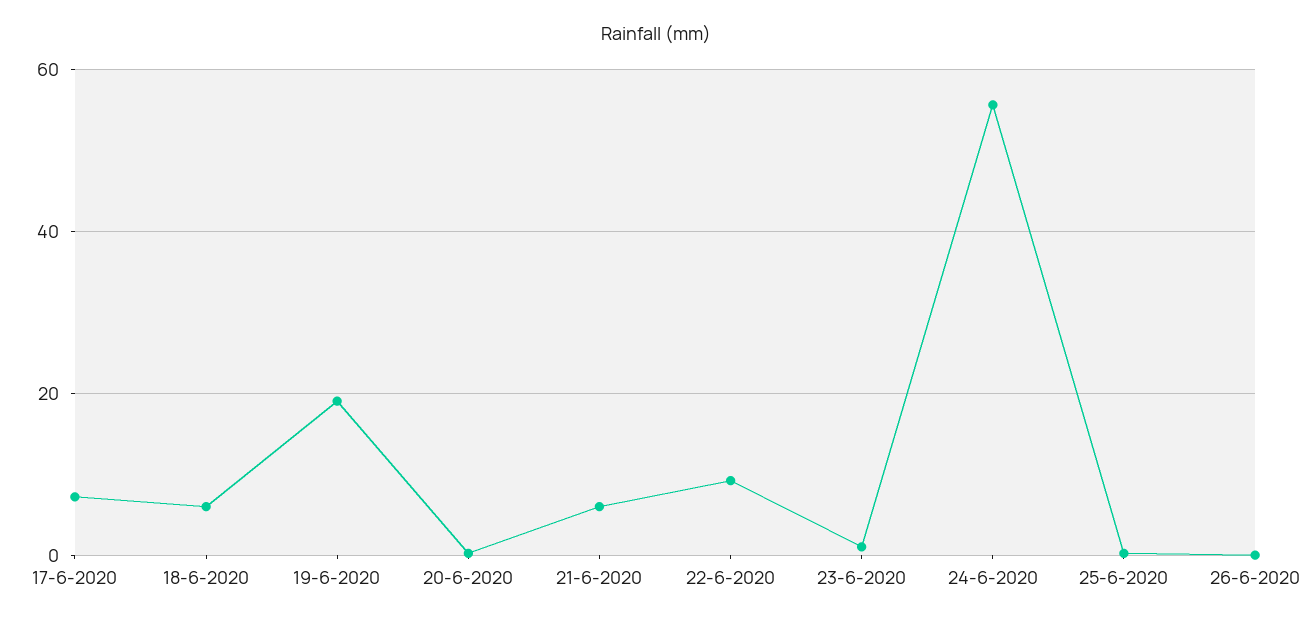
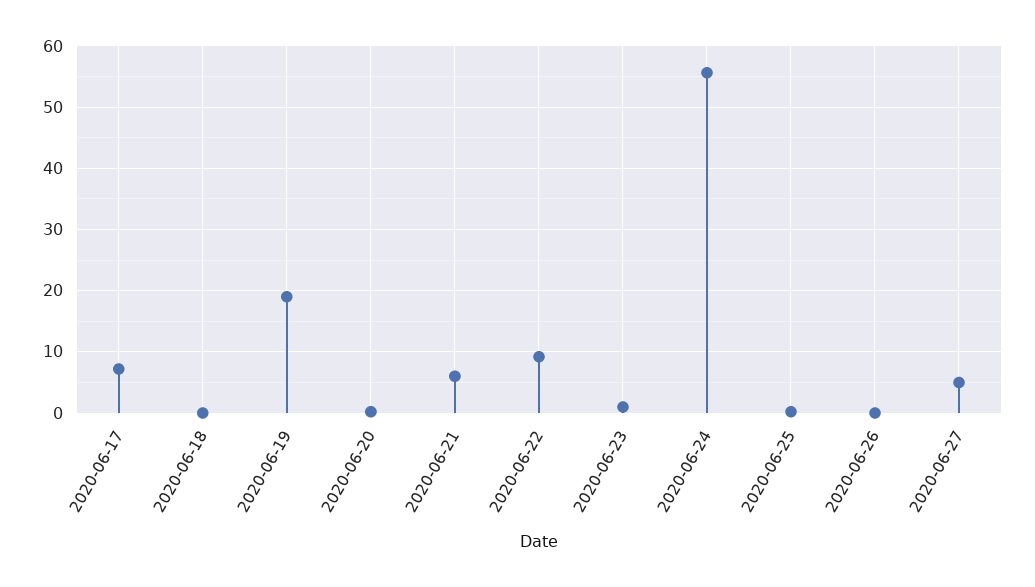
18-6-2020: 6 -> 0
2020-06-27: none -> 5

